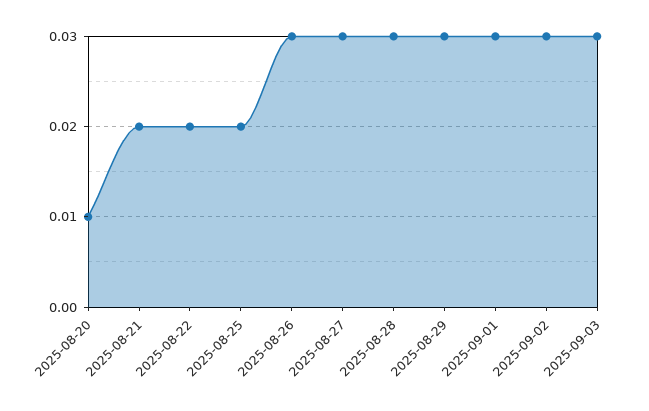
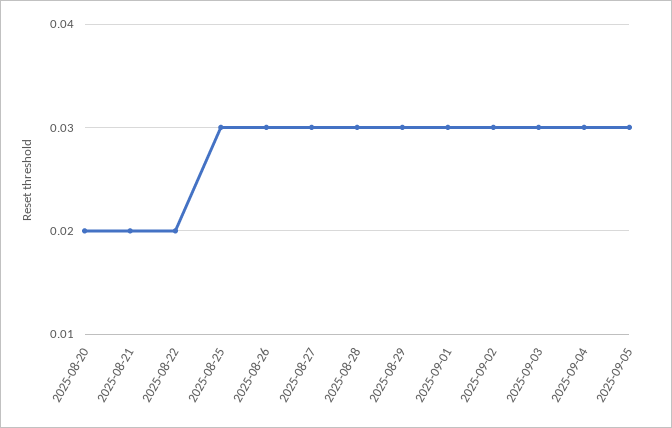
2025-08-20: 0.01 -> 0.02
2025-08-25: 0.02 -> 0.03
2025-09-04: none -> 0.03
2025-09-05: none -> 0.03

